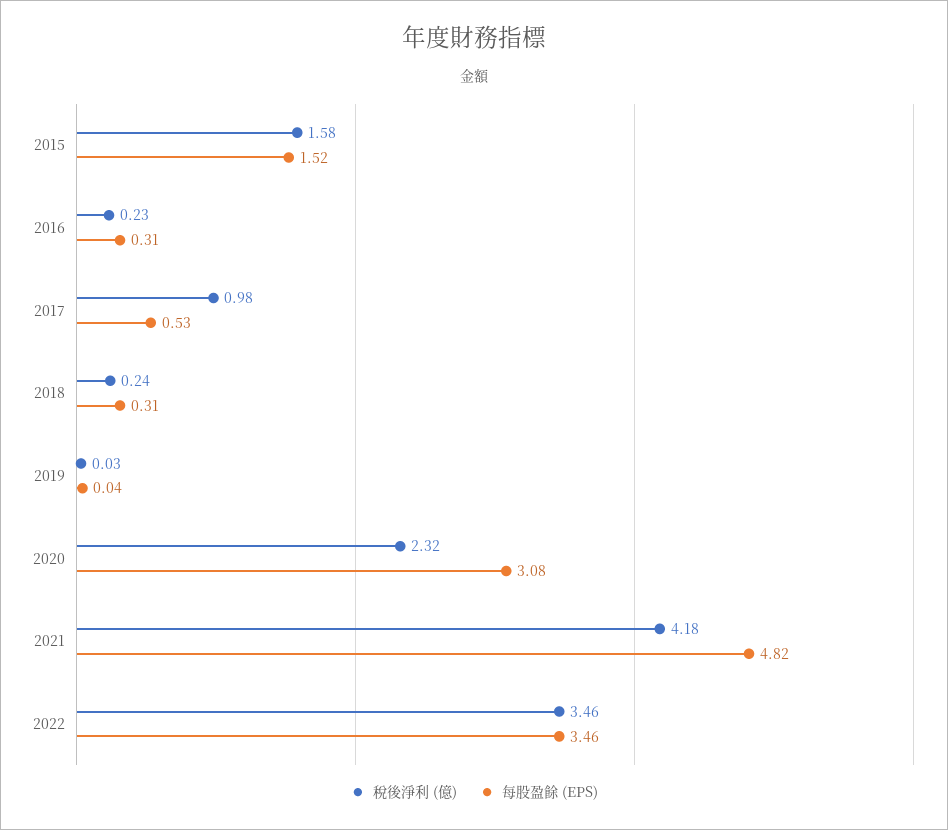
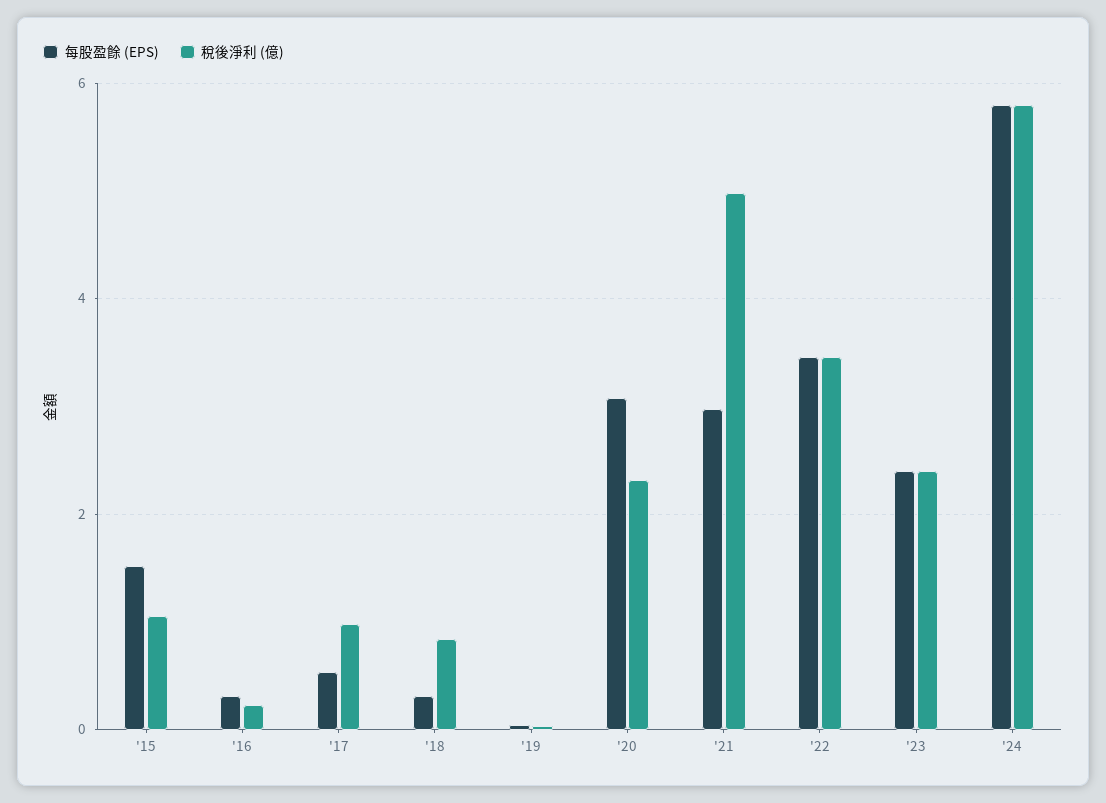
稅後淨利 (億), 2015: 1.58 -> 1
稅後淨利 (億), 2018: 0.24 -> 0.8
稅後淨利 (億), 2021: 4.18 -> 5
每股盈餘 (EPS), 2021: 4.82 -> 3
每股盈餘 (EPS), '23: none -> 2.4
稅後淨利 (億), '23: none -> 2.4
每股盈餘 (EPS), '24: none -> 5.8
稅後淨利 (億), '24: none -> 5.8

